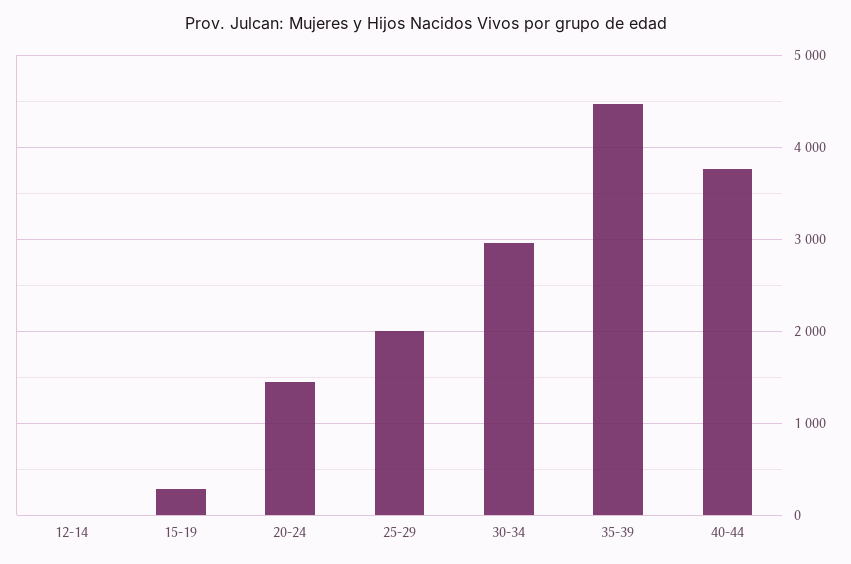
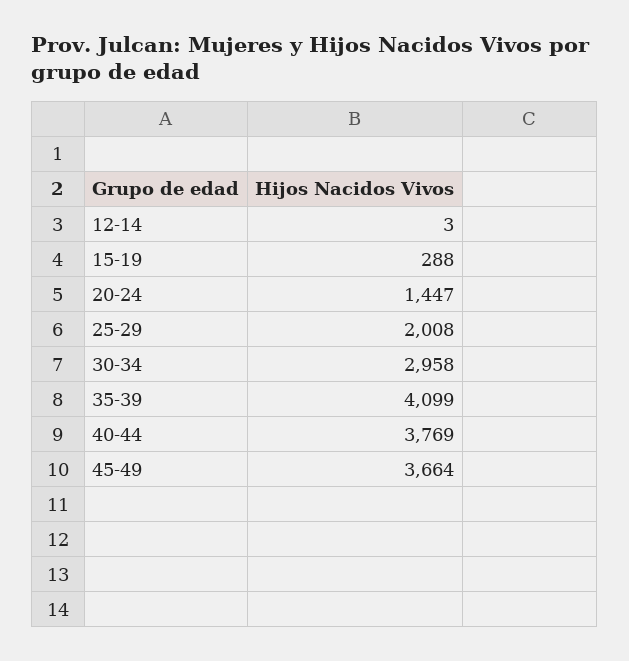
35-39: 4500 -> 4099
45-49: none -> 3664

